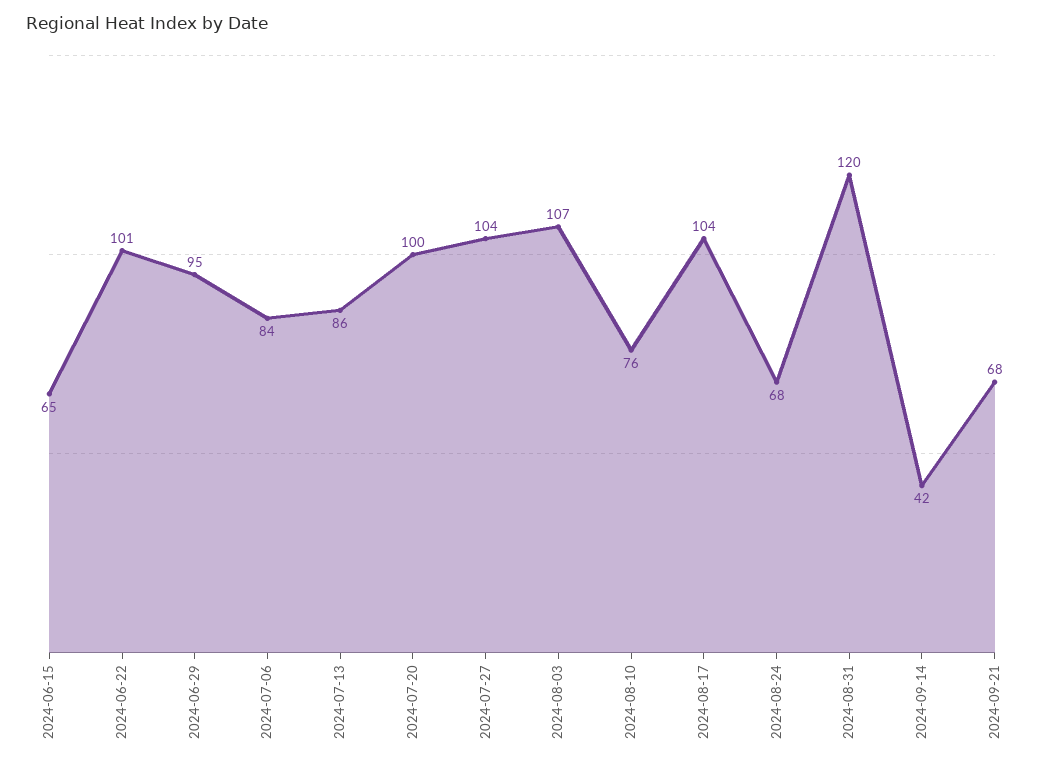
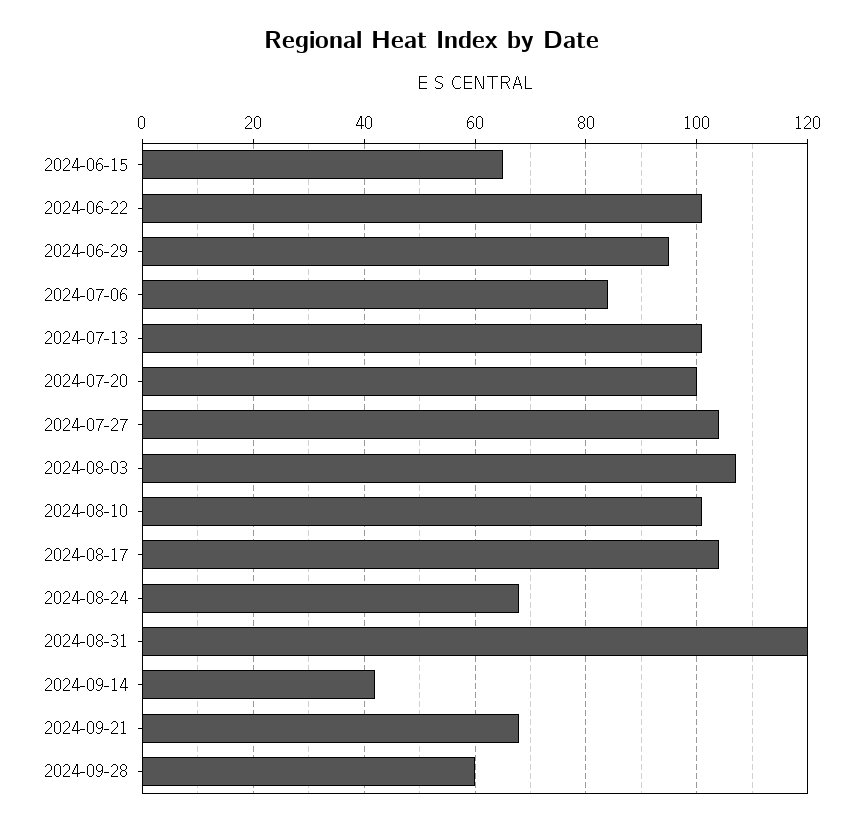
2024-07-13: 86 -> 100
2024-08-10: 76 -> 100
2024-09-28: none -> 60

